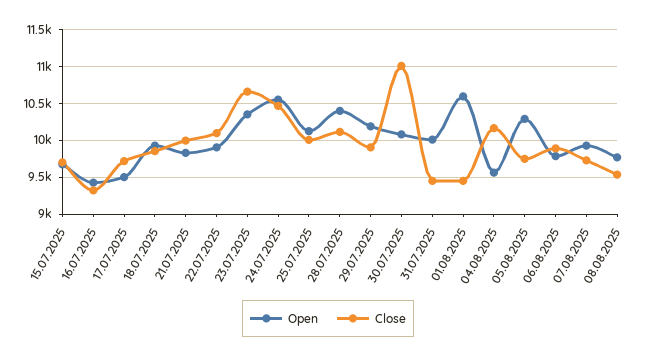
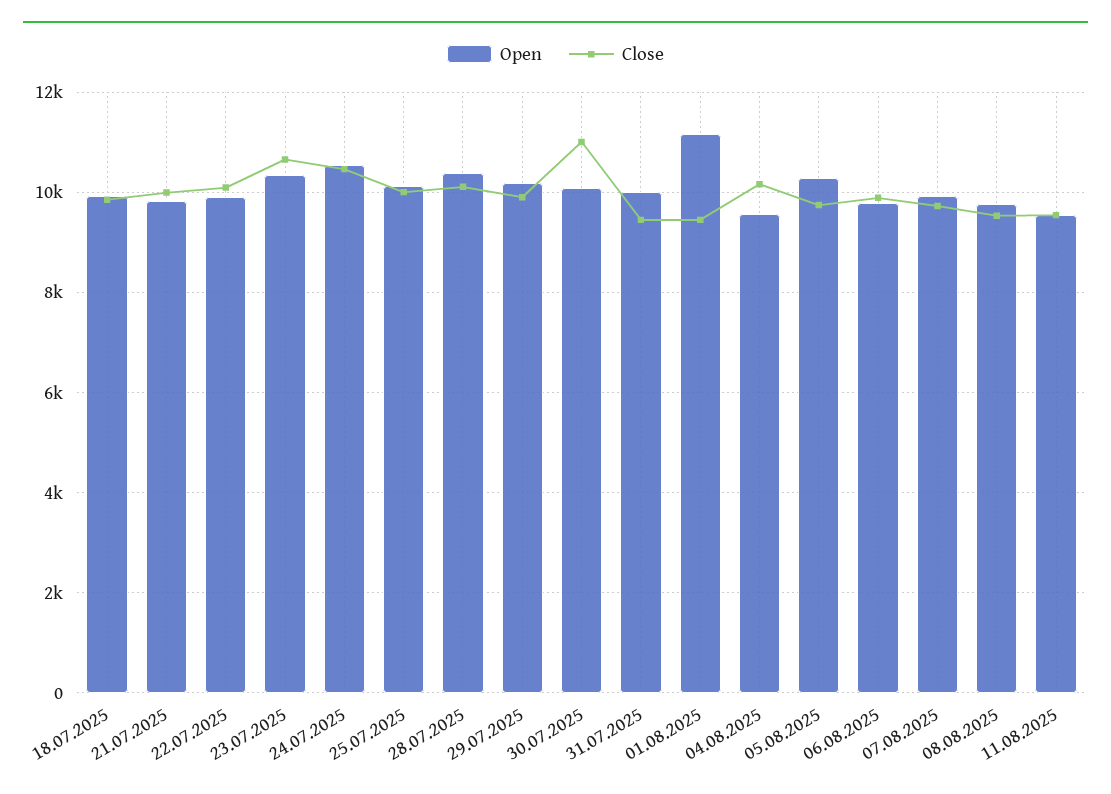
Open, 15.07.2025: 9700 -> none
Close, 15.07.2025: 9700 -> none
Open, 16.07.2025: 9400 -> none
Close, 16.07.2025: 9300 -> none
Open, 17.07.2025: 9500 -> none
Close, 17.07.2025: 9700 -> none
Open, 01.08.2025: 10600 -> 11200
Open, 11.08.2025: none -> 9600
Close, 11.08.2025: none -> 9600

